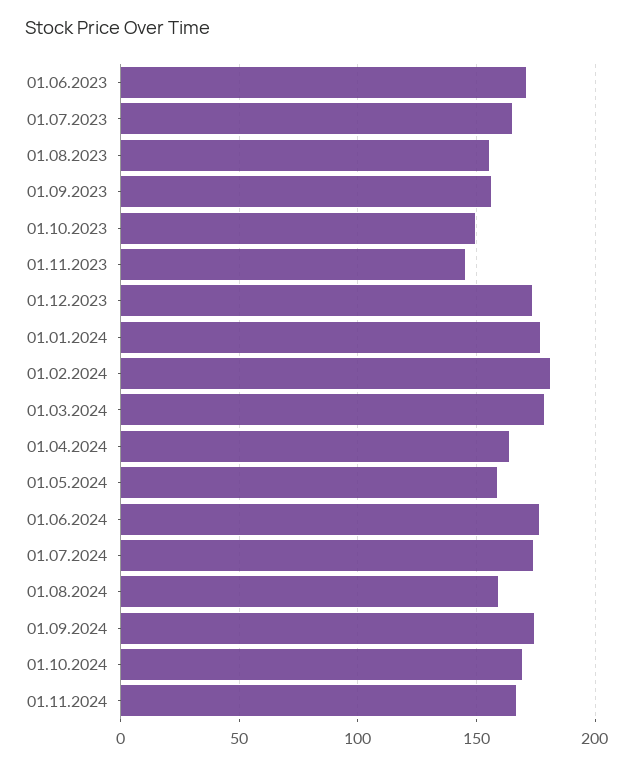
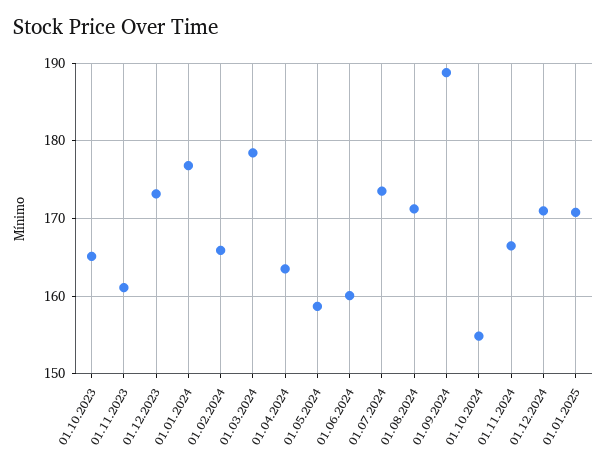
01.06.2023: 170 -> none
01.07.2023: 165 -> none
01.08.2023: 155 -> none
01.09.2023: 155 -> none
01.10.2023: 150 -> 165
01.11.2023: 145 -> 161
01.02.2024: 180 -> 166
01.06.2024: 175 -> 160
01.08.2024: 160 -> 171
01.09.2024: 175 -> 189
01.10.2024: 170 -> 155
01.12.2024: none -> 171
01.01.2025: none -> 171

